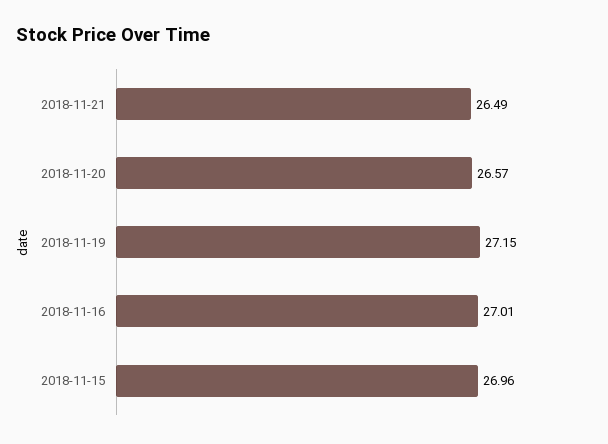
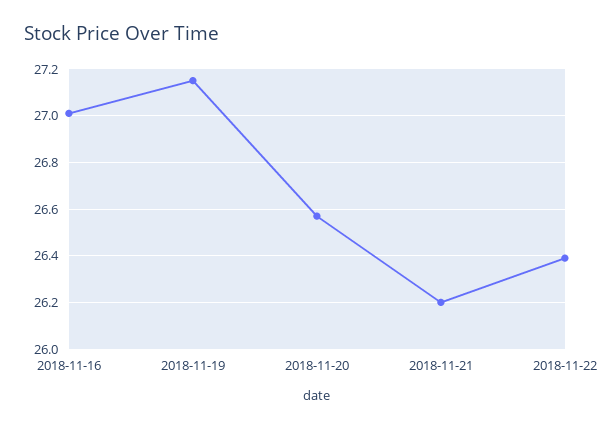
2018-11-21: 26.49 -> 26.2
2018-11-15: 26.96 -> none
2018-11-22: none -> 26.4

